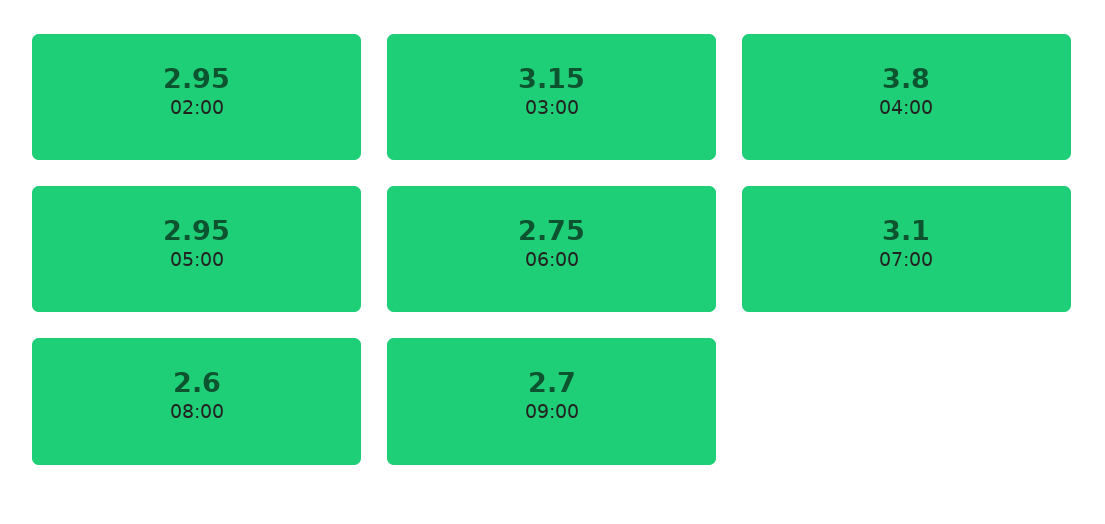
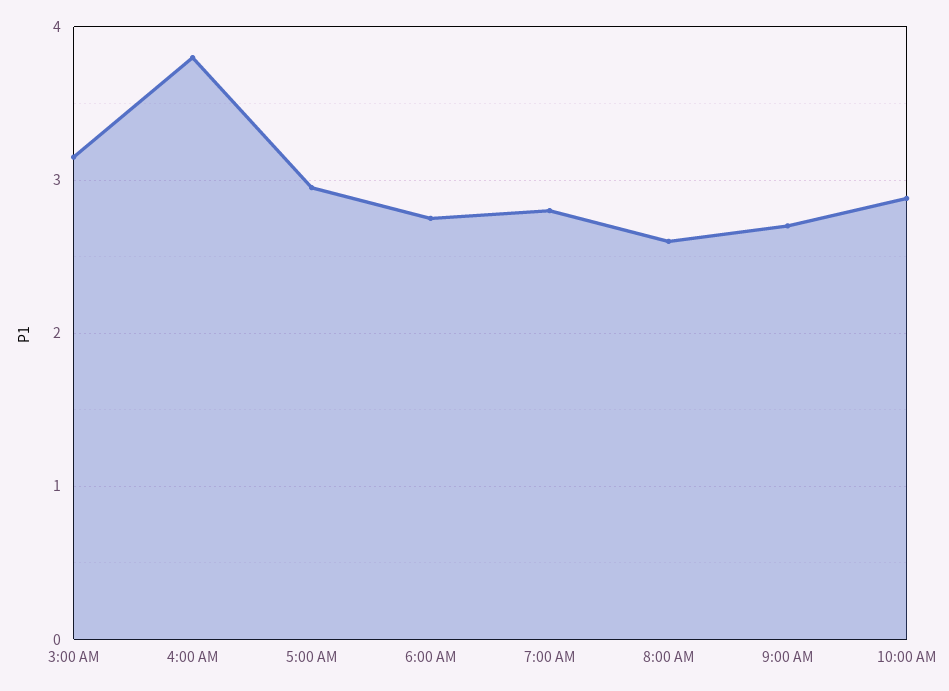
02:00: 2.95 -> none
07:00: 3.1 -> 2.8
10:00 AM: none -> 2.9

